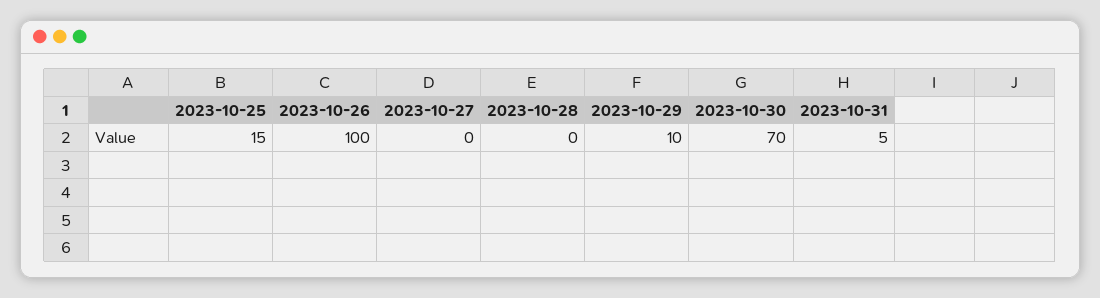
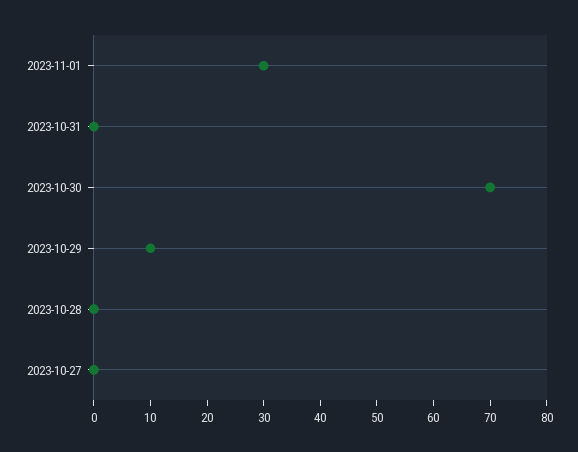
2023-10-25: 15 -> none
2023-10-26: 100 -> none
2023-10-31: 5 -> 0
2023-11-01: none -> 30

